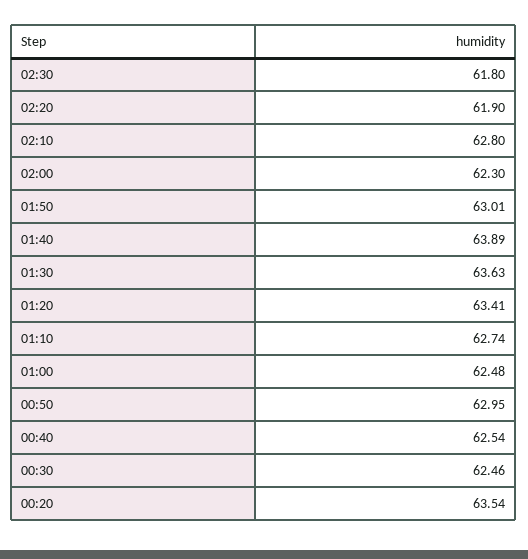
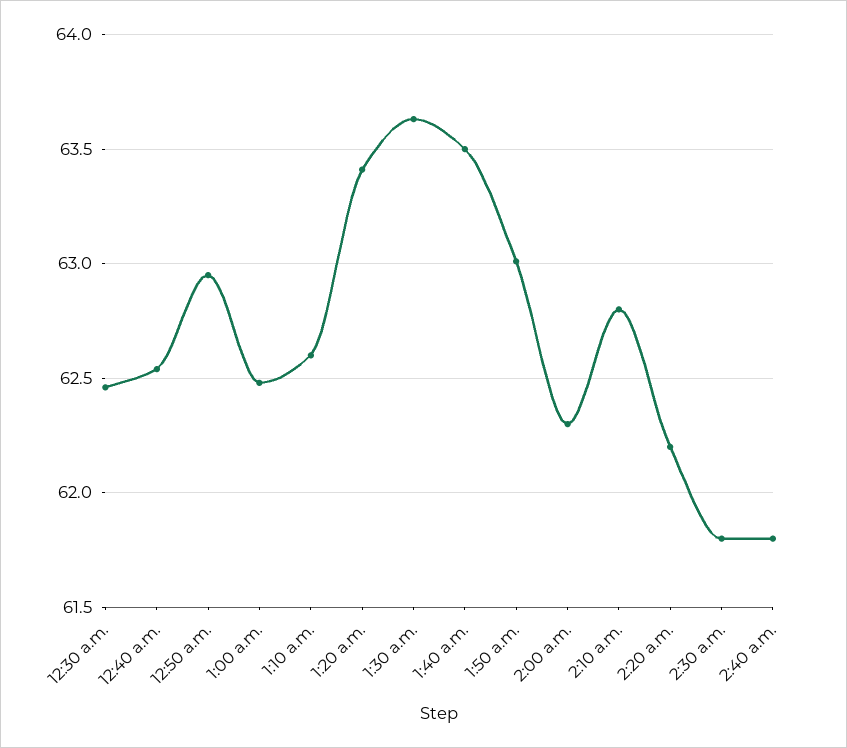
02:20: 61.9 -> 62.2
01:40: 63.89 -> 63.5
01:10: 62.74 -> 62.6
00:20: 63.54 -> none
2:40 a.m.: none -> 61.8

